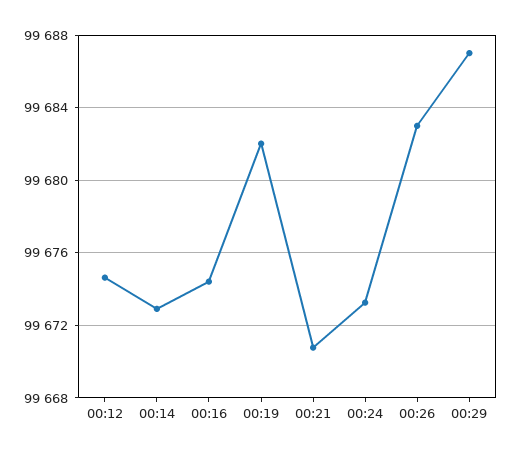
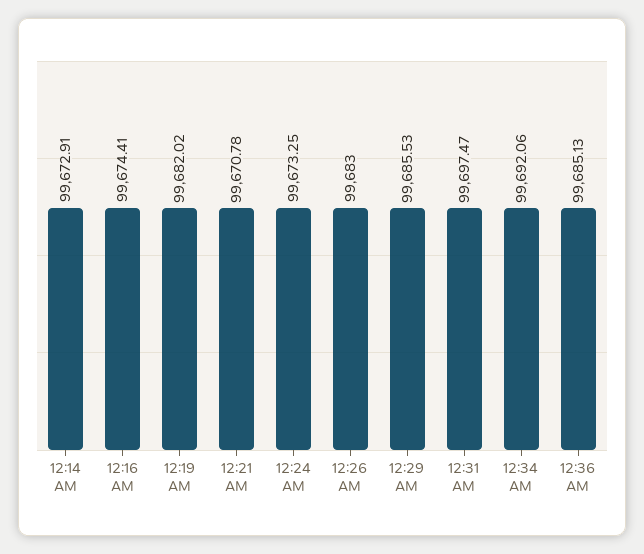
00:12: 99674.5 -> none
00:29: 99687 -> 99685.53
12:31 AM: none -> 99697.47
12:34 AM: none -> 99692.06
12:36 AM: none -> 99685.13

